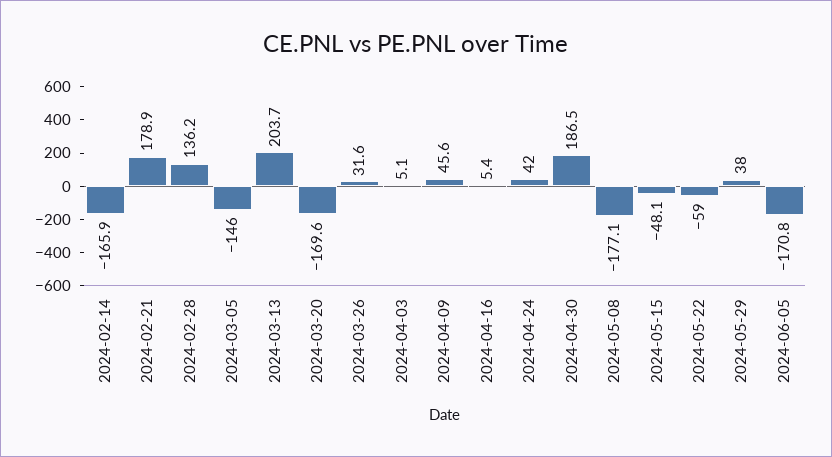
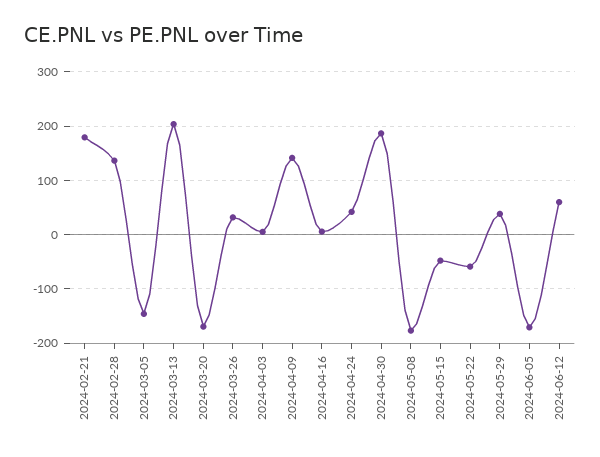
2024-02-14: -165.9 -> none
2024-04-09: 45.6 -> 140
2024-06-12: none -> 60

